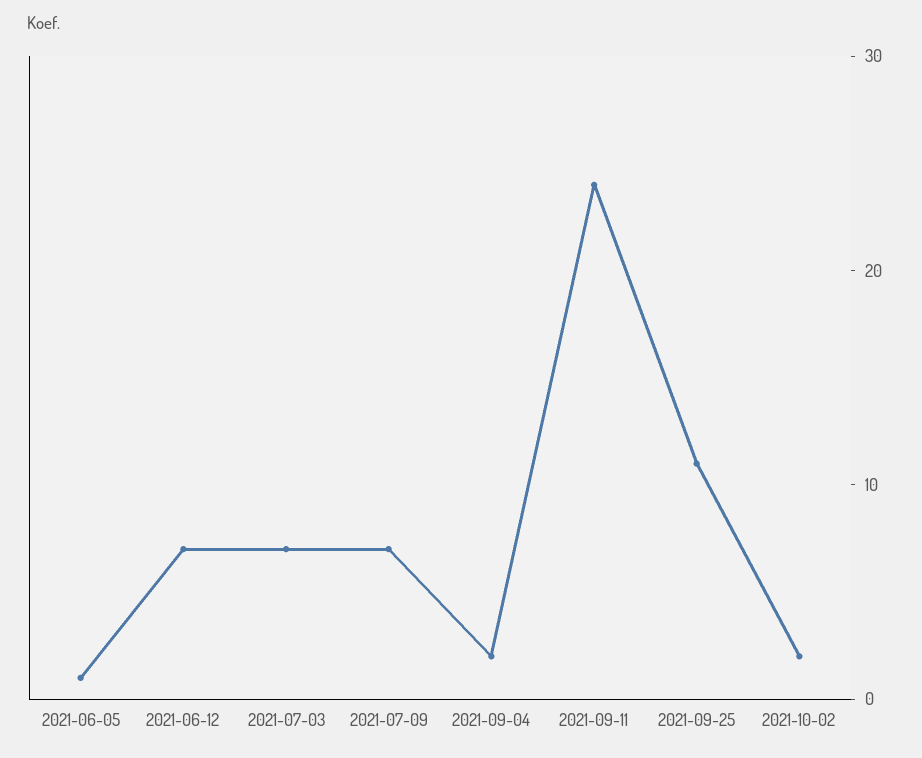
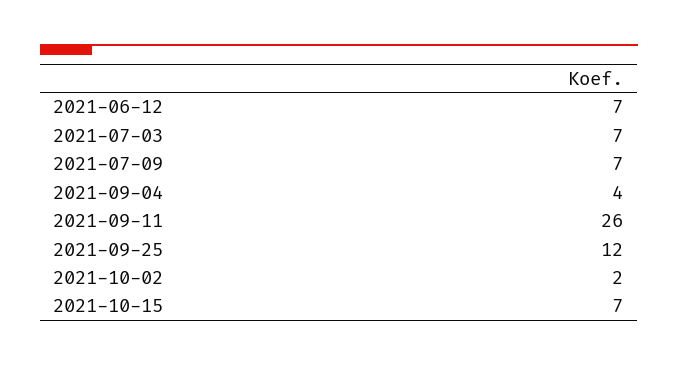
2021-06-05: 1 -> none
2021-09-04: 2 -> 4
2021-09-11: 24 -> 26
2021-09-25: 11 -> 12
2021-10-15: none -> 7

